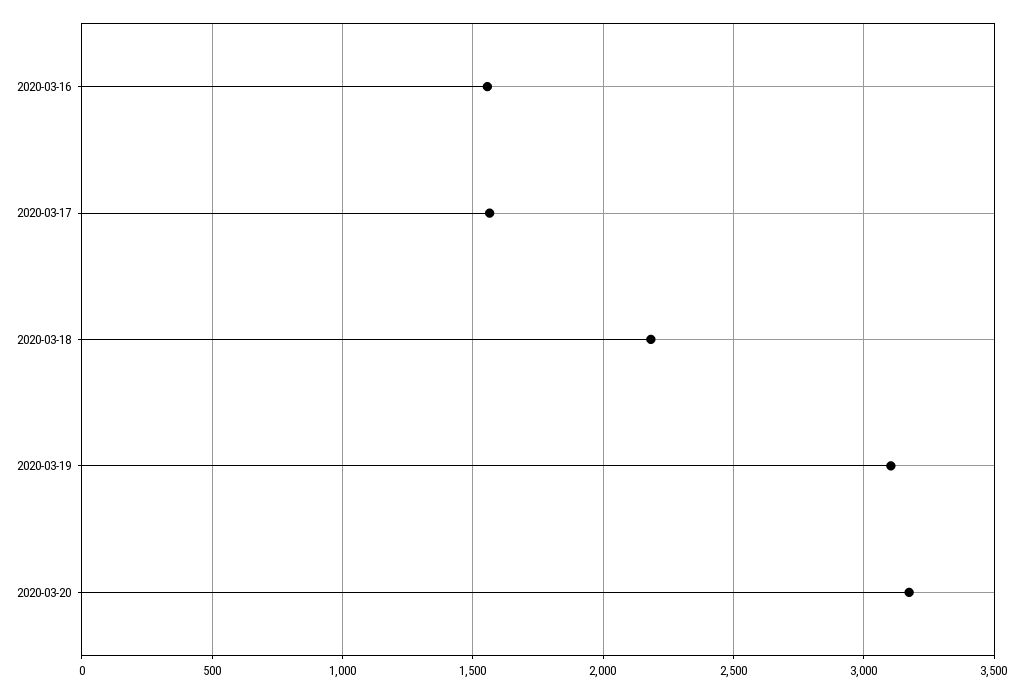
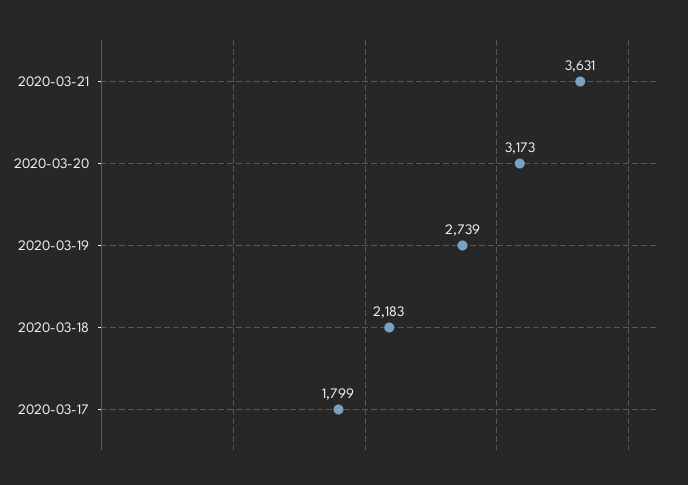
2020-03-16: 1550 -> none
2020-03-17: 1550 -> 1799
2020-03-19: 3100 -> 2739
2020-03-21: none -> 3631

